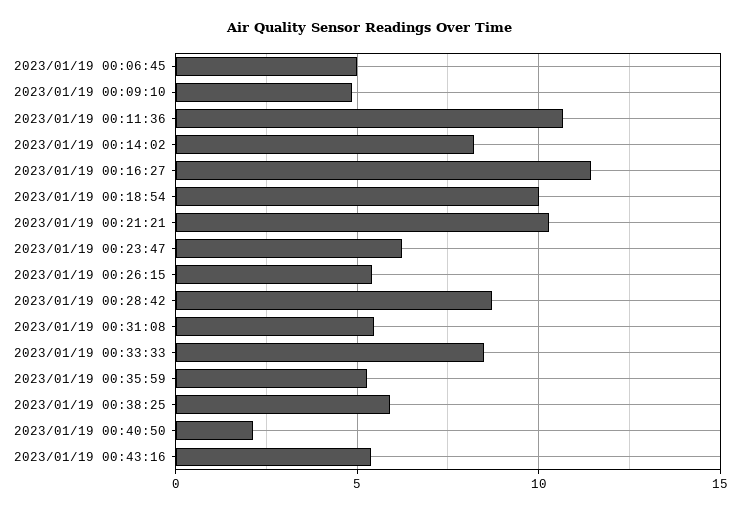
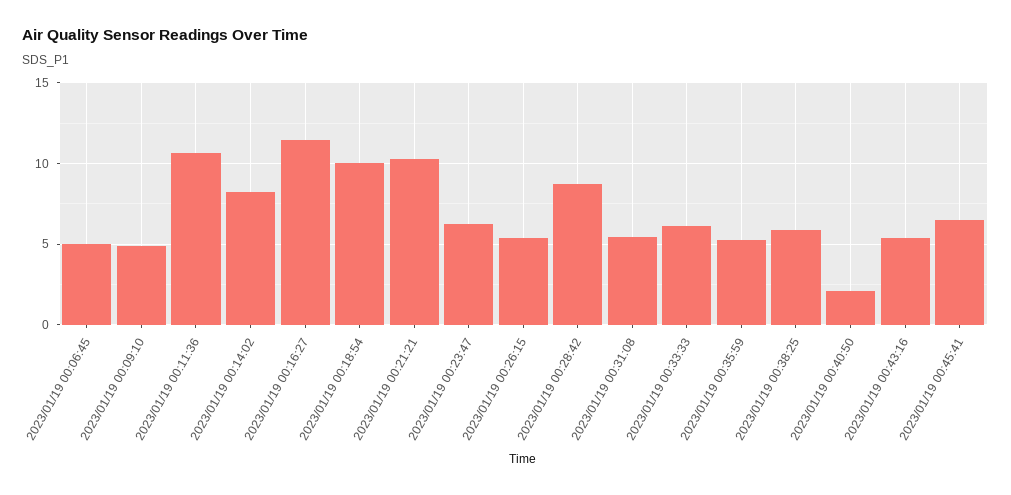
2023/01/19 00:33:33: 8.5 -> 6
2023/01/19 00:45:41: none -> 6.5

